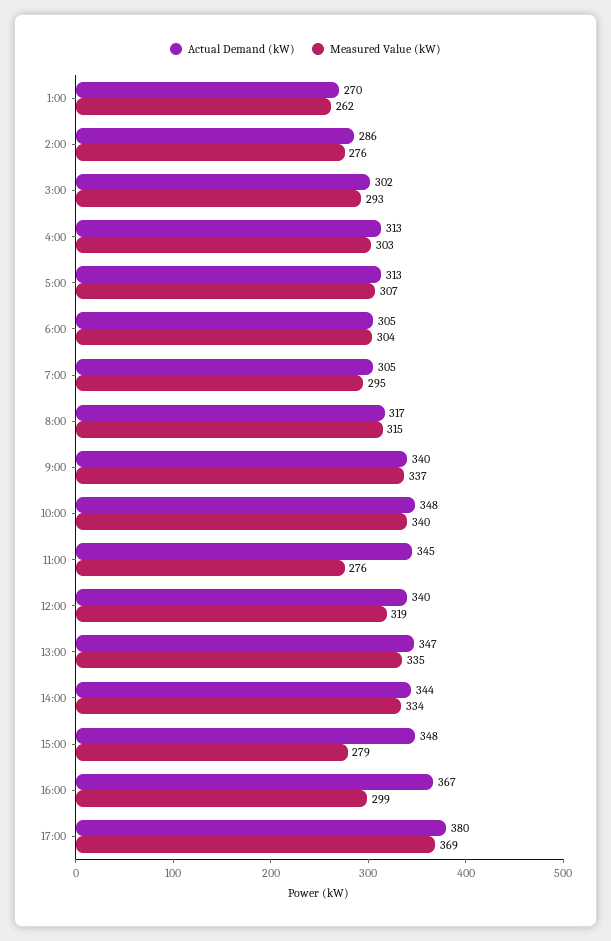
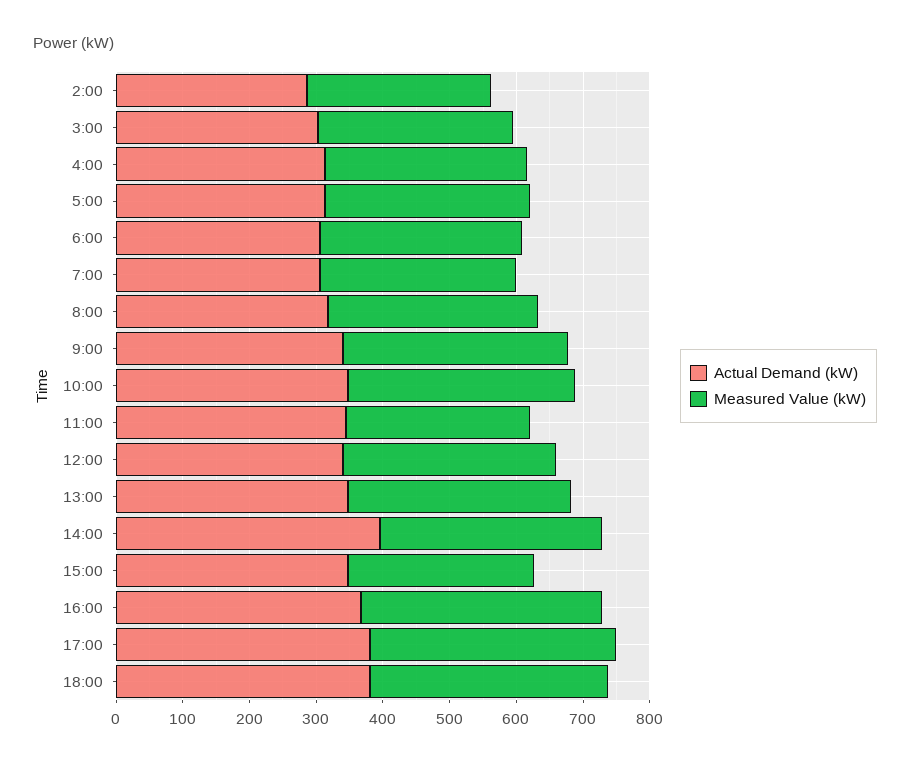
Actual Demand (kW), 1:00: 270 -> none
Measured Value (kW), 1:00: 262 -> none
Actual Demand (kW), 14:00: 344 -> 400
Measured Value (kW), 16:00: 299 -> 360
Actual Demand (kW), 18:00: none -> 380
Measured Value (kW), 18:00: none -> 360

